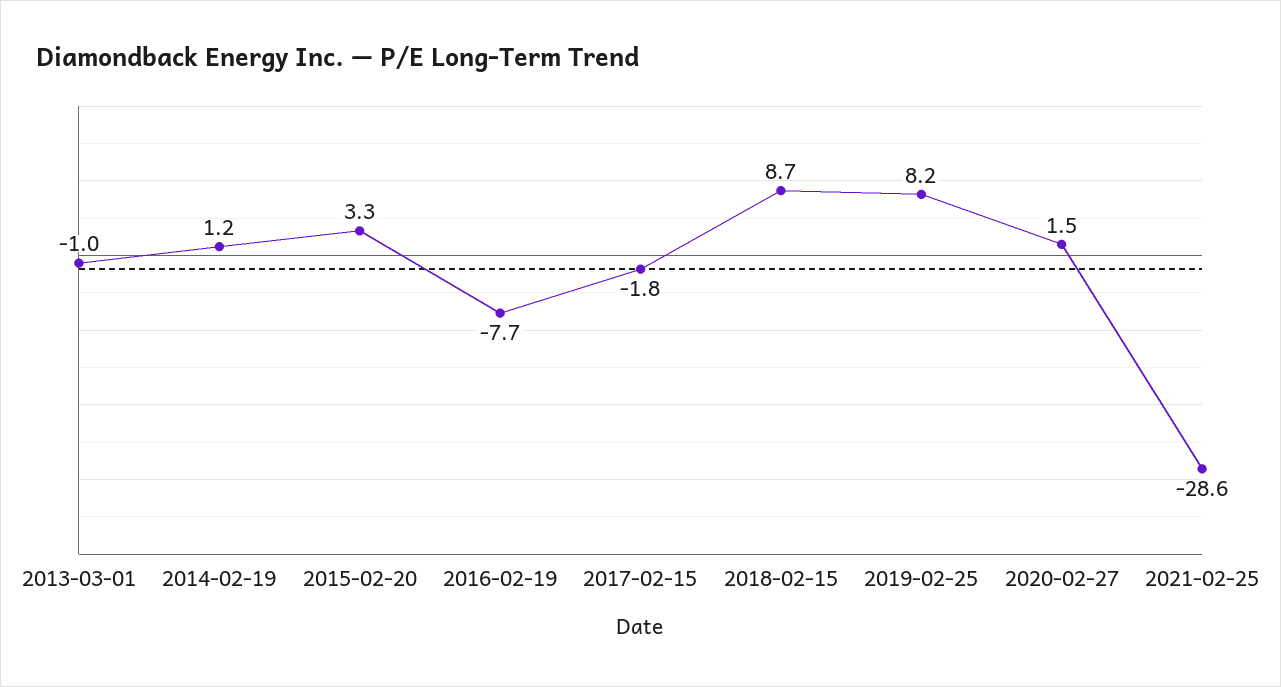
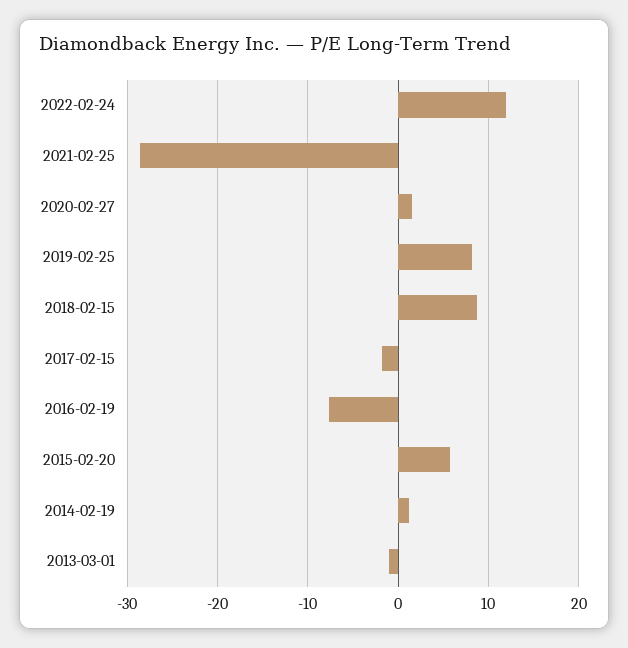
2015-02-20: 3.3 -> 6
2022-02-24: none -> 12

